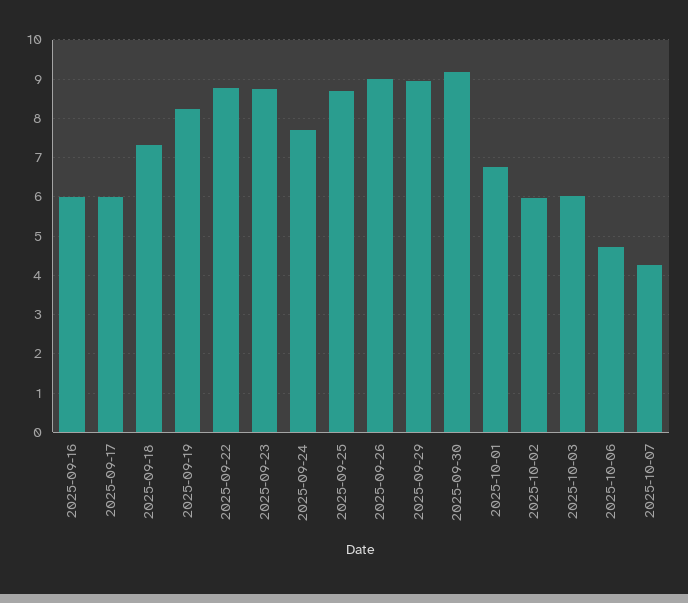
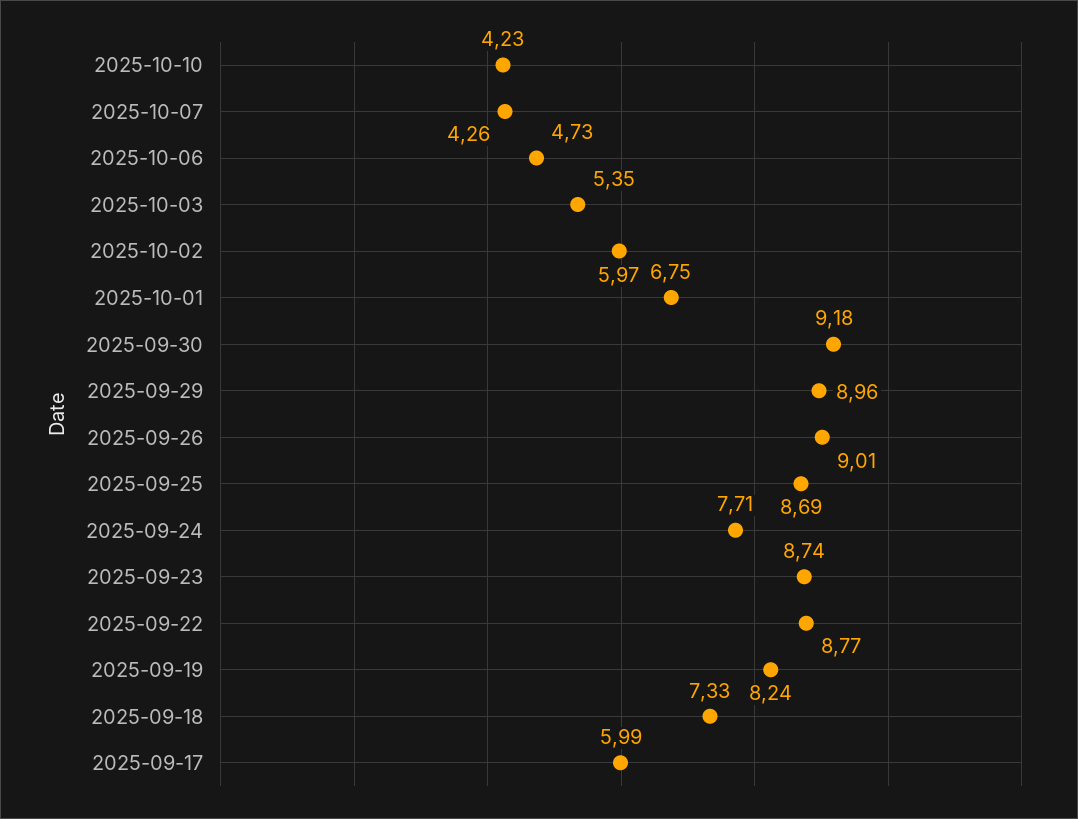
2025-09-16: 6 -> none
2025-10-03: 6 -> 5.35
2025-10-10: none -> 4.23

